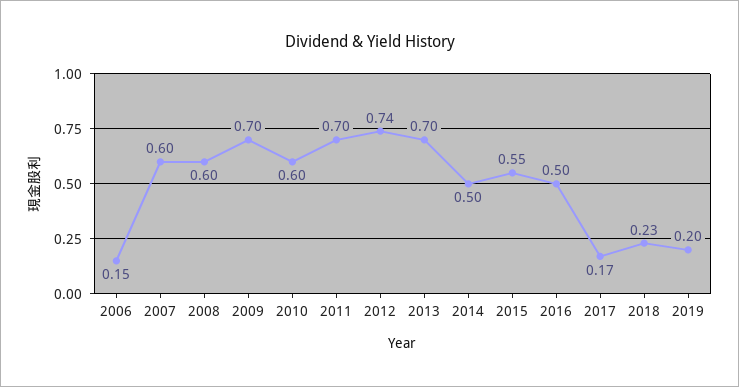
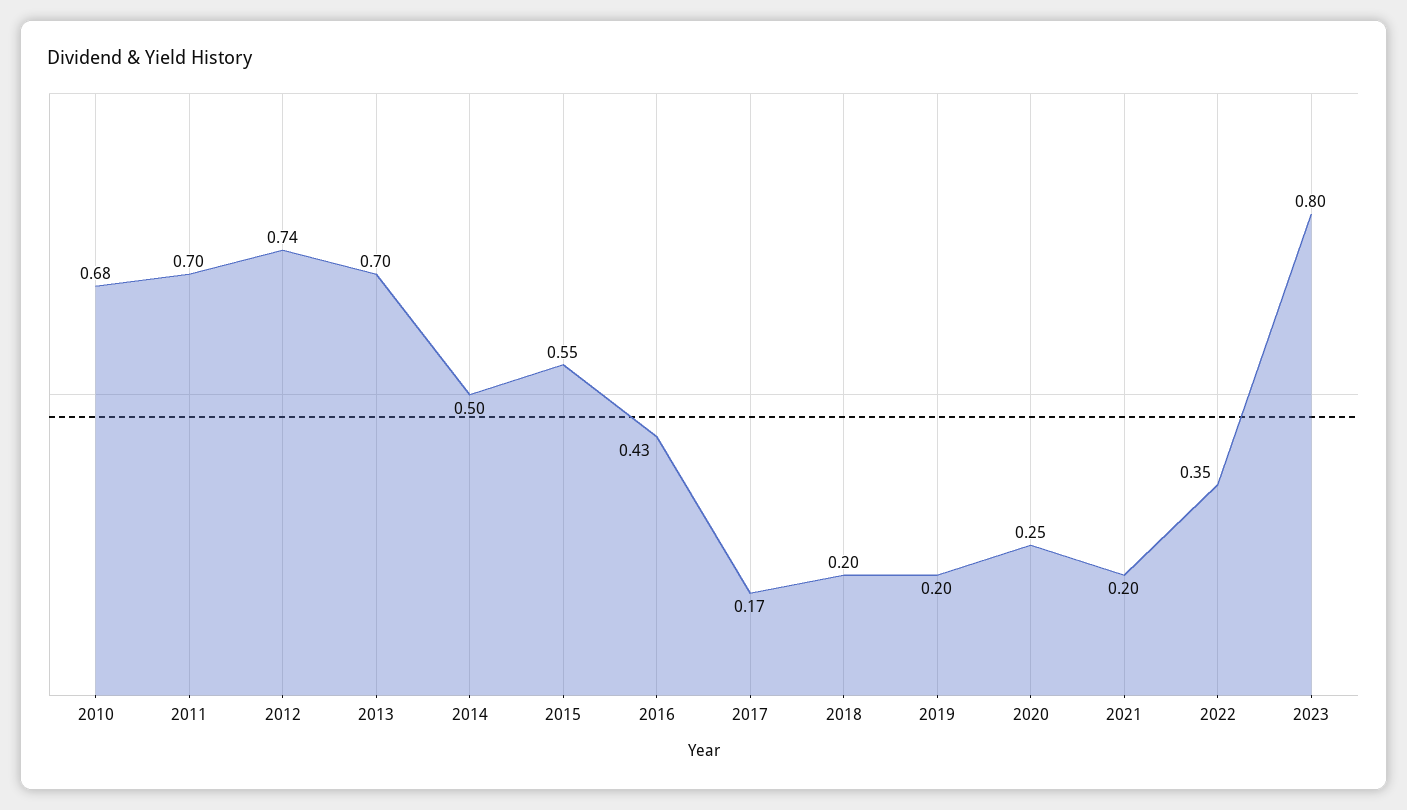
2006: 0.15 -> none
2007: 0.6 -> none
2008: 0.6 -> none
2009: 0.7 -> none
2010: 0.6 -> 0.68
2016: 0.5 -> 0.43
2018: 0.23 -> 0.2
2020: none -> 0.25
2021: none -> 0.2
2022: none -> 0.35
2023: none -> 0.8

